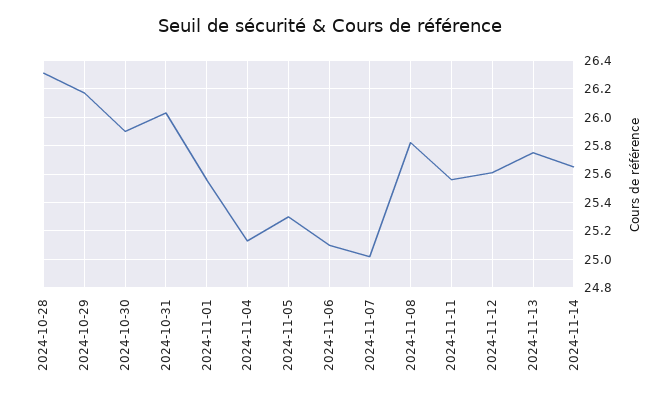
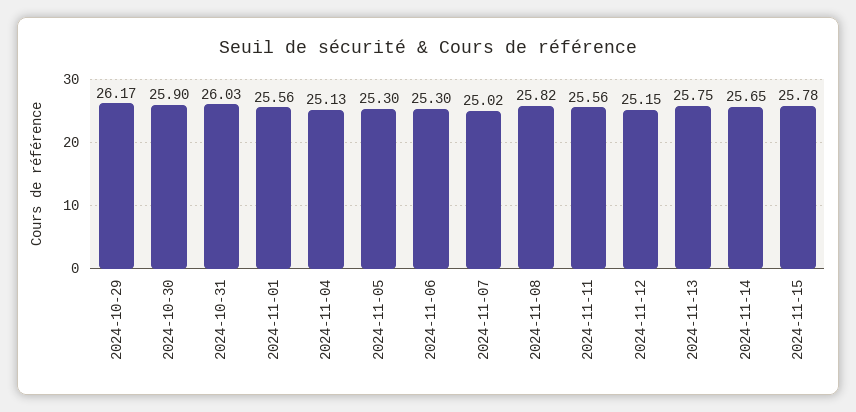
2024-10-28: 26.3 -> none
2024-11-06: 25.1 -> 25.3
2024-11-12: 25.6 -> 25.15
2024-11-15: none -> 25.78

